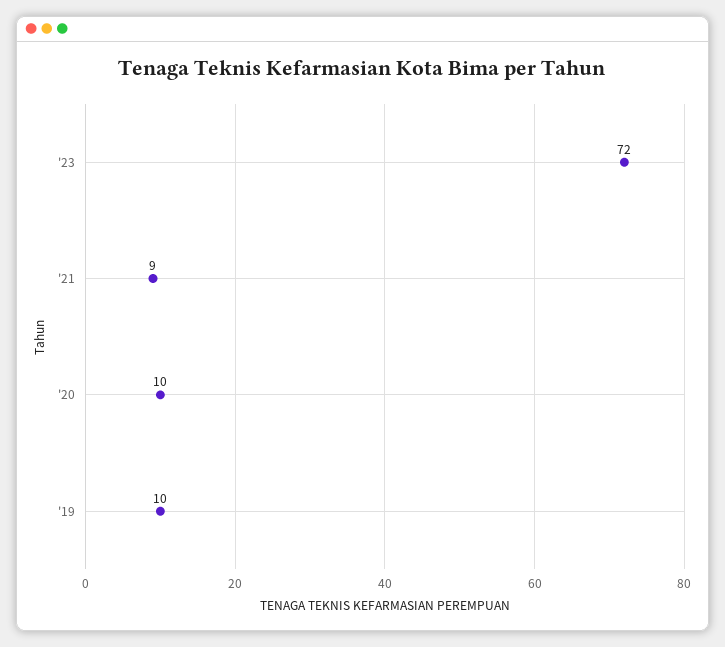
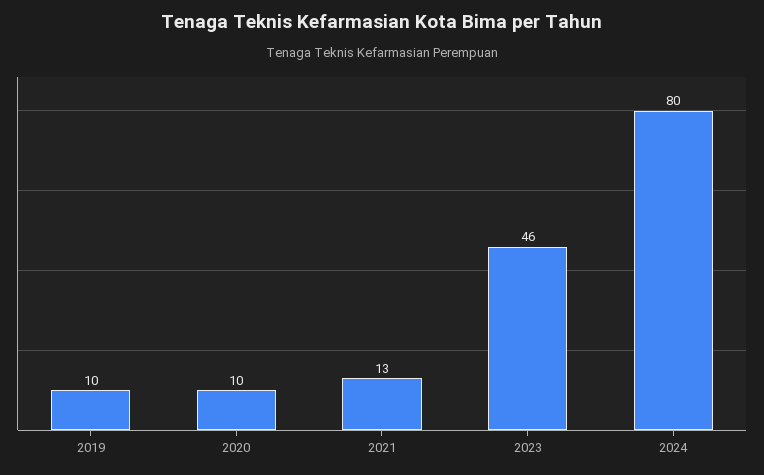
'23: 72 -> 46
'21: 9 -> 13
2024: none -> 80

